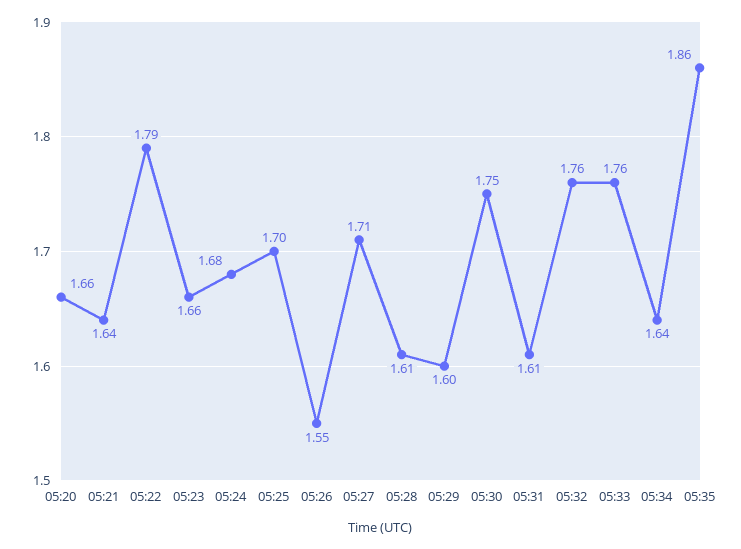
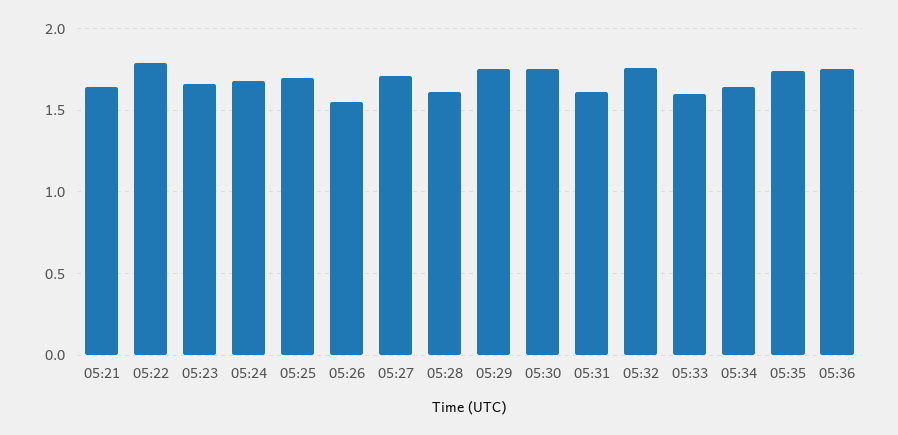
05:20: 1.66 -> none
05:29: 1.6 -> 1.75
05:33: 1.76 -> 1.6
05:35: 1.86 -> 1.75
05:36: none -> 1.75

